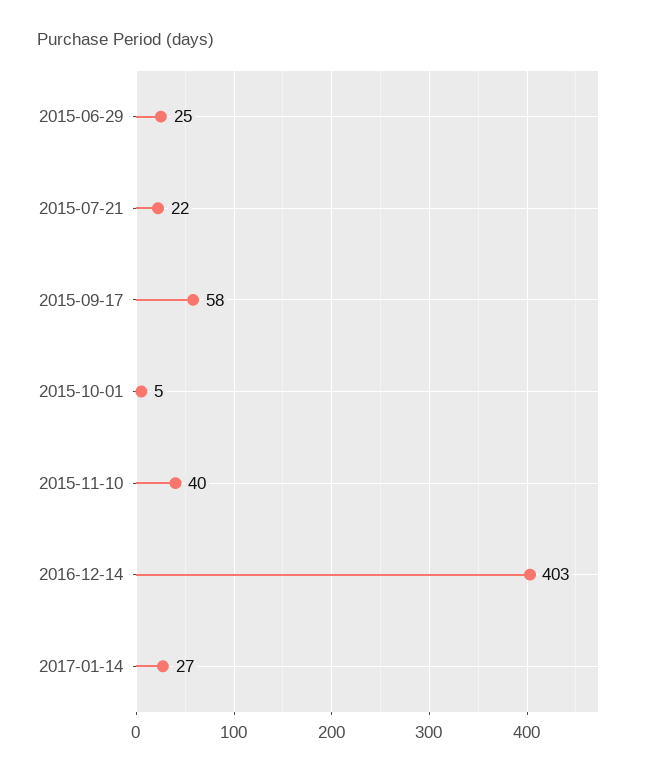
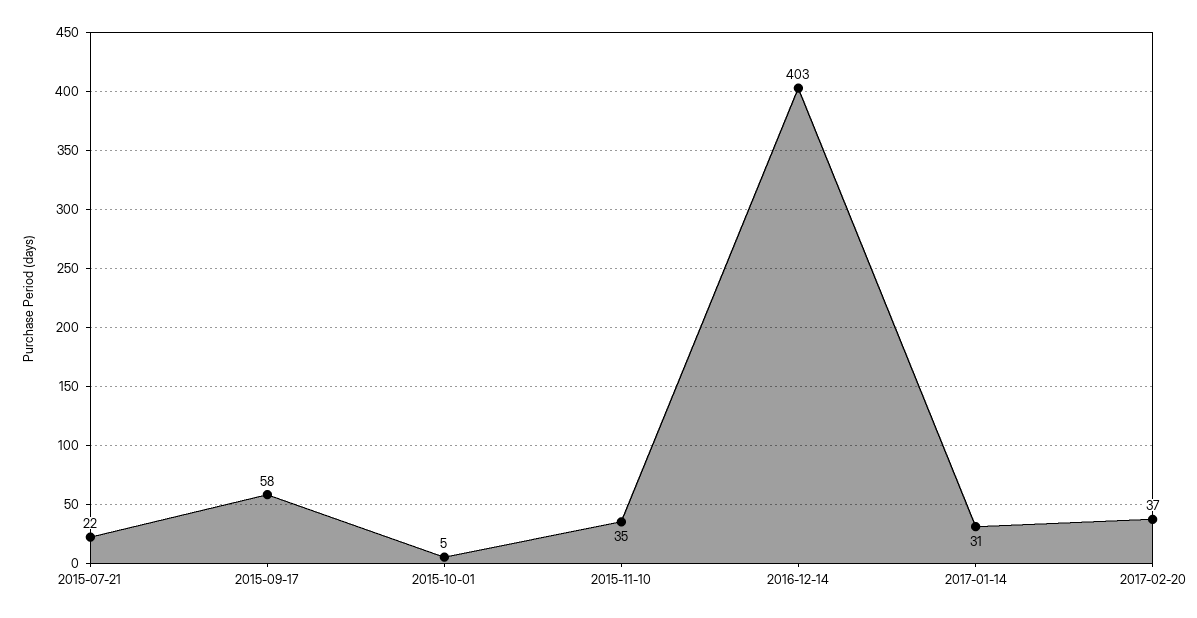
2015-06-29: 25 -> none
2015-11-10: 40 -> 35
2017-01-14: 27 -> 31
2017-02-20: none -> 37

